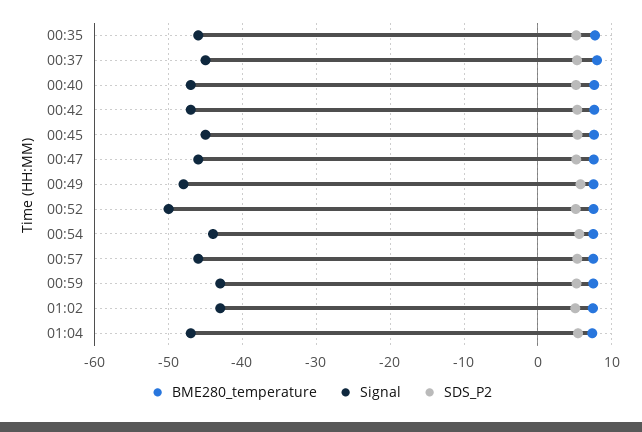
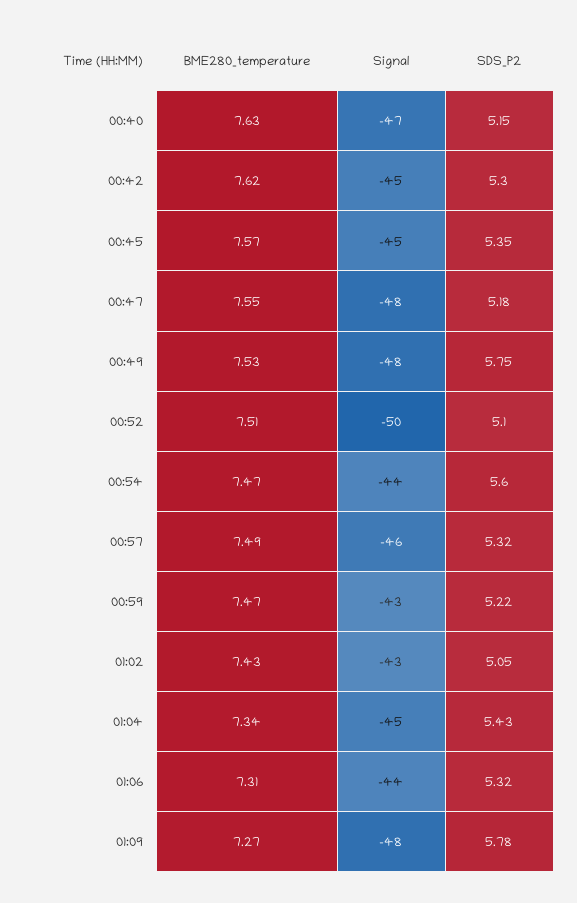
BME280_temperature, 00:35: 8 -> none
Signal, 00:35: -46 -> none
SDS_P2, 00:35: 5 -> none
BME280_temperature, 00:37: 8 -> none
Signal, 00:37: -45 -> none
SDS_P2, 00:37: 5 -> none
Signal, 00:42: -47 -> -45
Signal, 00:47: -46 -> -48
Signal, 01:04: -47 -> -45
BME280_temperature, 01:06: none -> 7.31
Signal, 01:06: none -> -44
SDS_P2, 01:06: none -> 5.32
BME280_temperature, 01:09: none -> 7.27
Signal, 01:09: none -> -48
SDS_P2, 01:09: none -> 5.78

